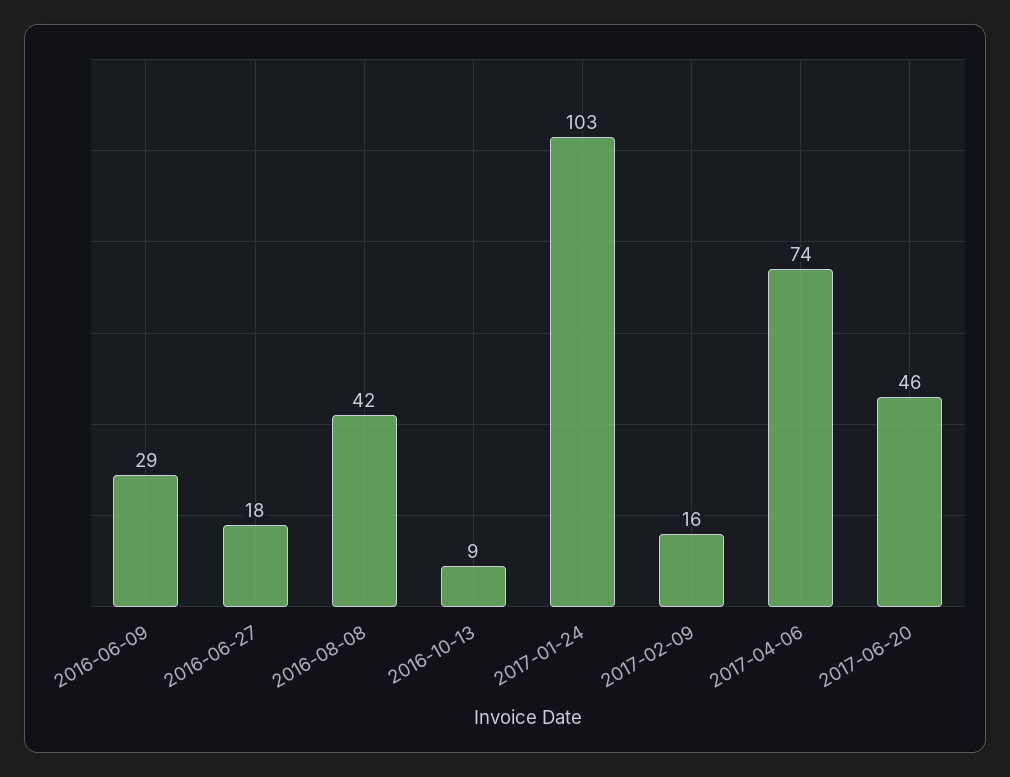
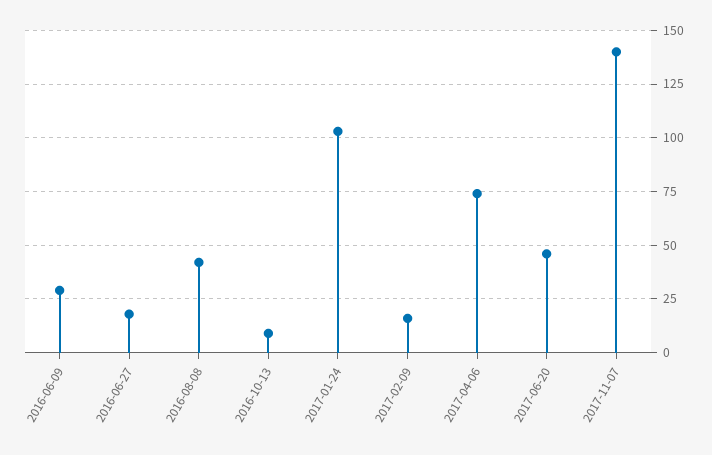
2017-11-07: none -> 140

